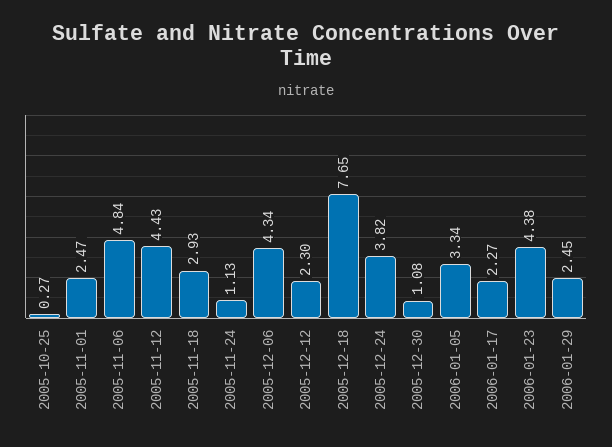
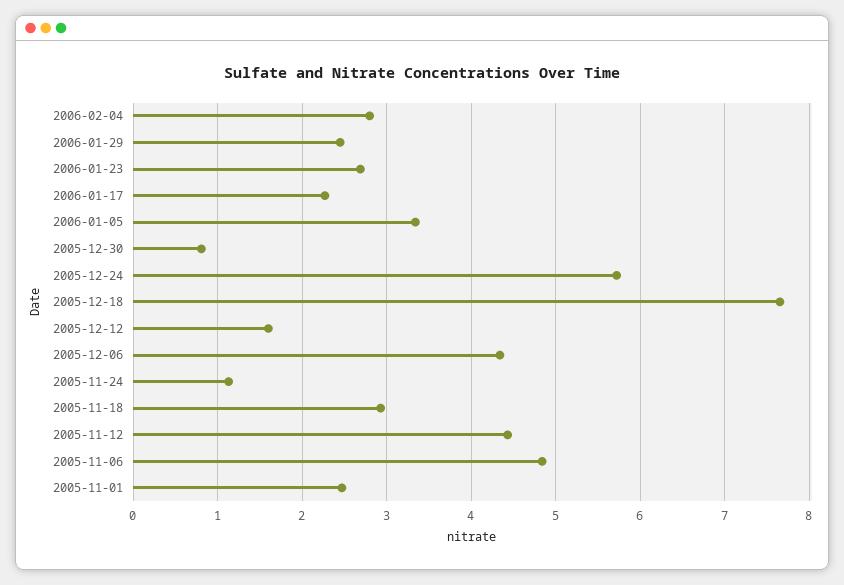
2005-10-25: 0.27 -> none
2005-12-12: 2.3 -> 1.6
2005-12-24: 3.82 -> 5.7
2005-12-30: 1.08 -> 0.8
2006-01-23: 4.38 -> 2.7
2006-02-04: none -> 2.8

